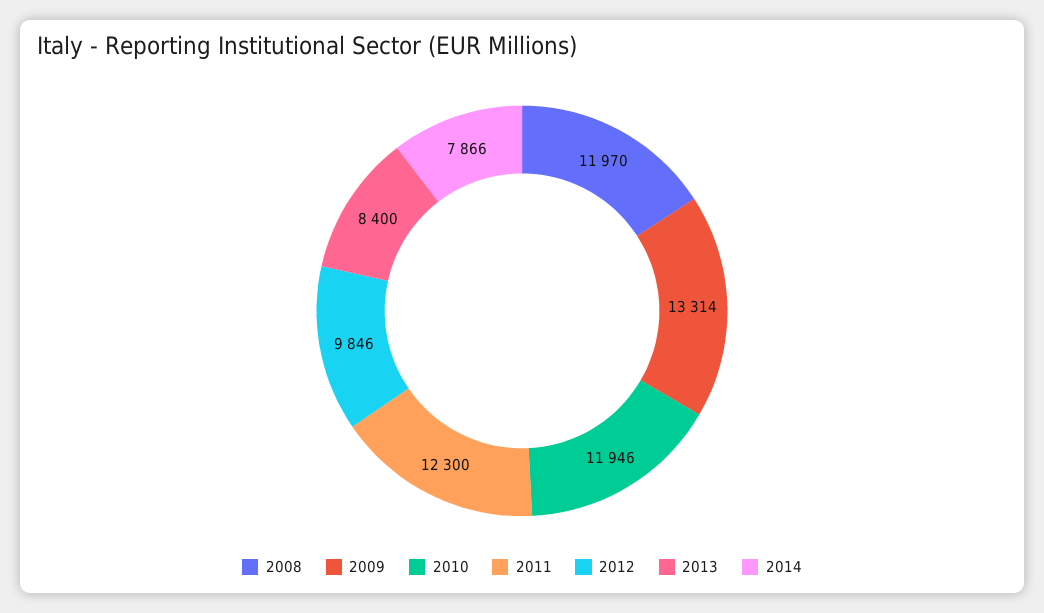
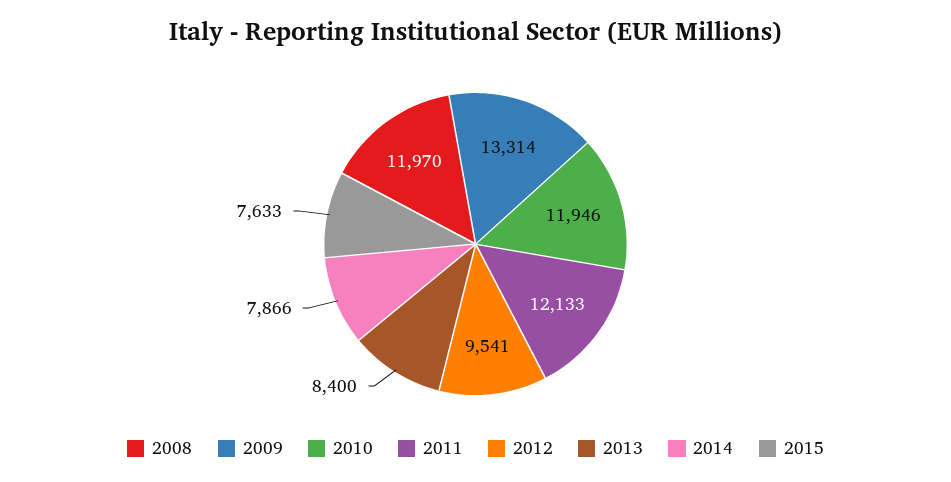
2011: 12300 -> 12133
2012: 9846 -> 9541
2015: none -> 7633

